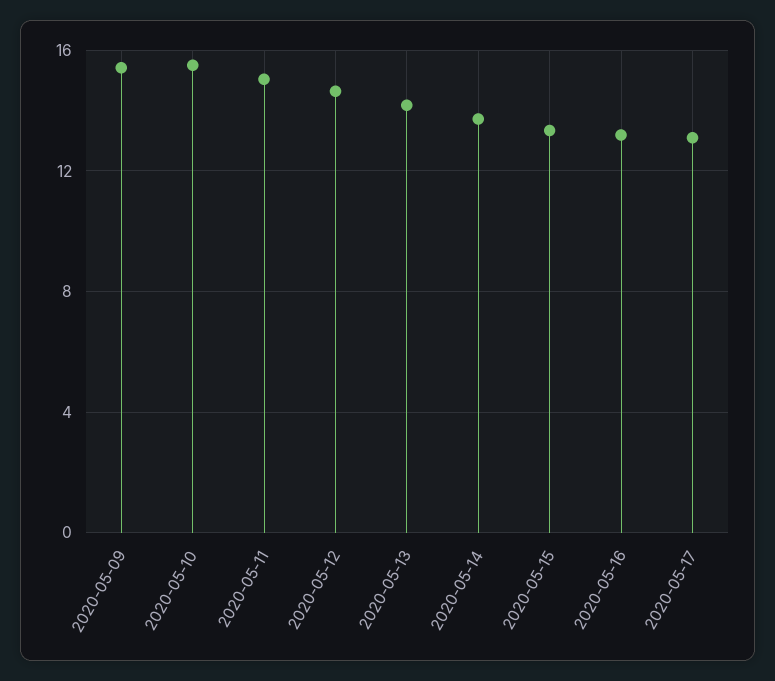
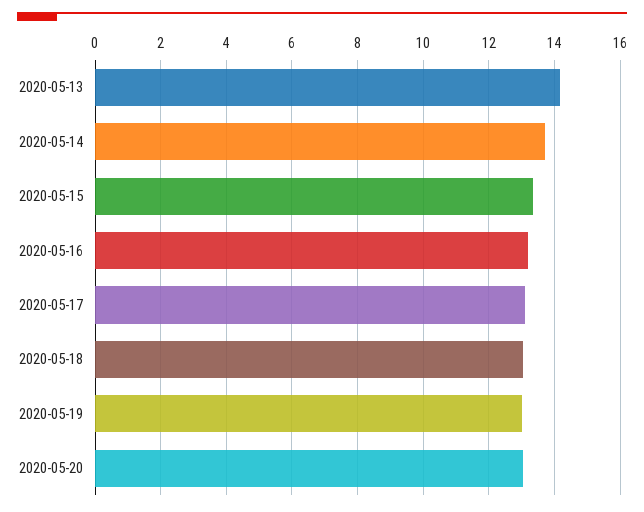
2020-05-09: 15.5 -> none
2020-05-10: 15.5 -> none
2020-05-11: 15 -> none
2020-05-12: 14.5 -> none
2020-05-18: none -> 13
2020-05-19: none -> 13
2020-05-20: none -> 13

